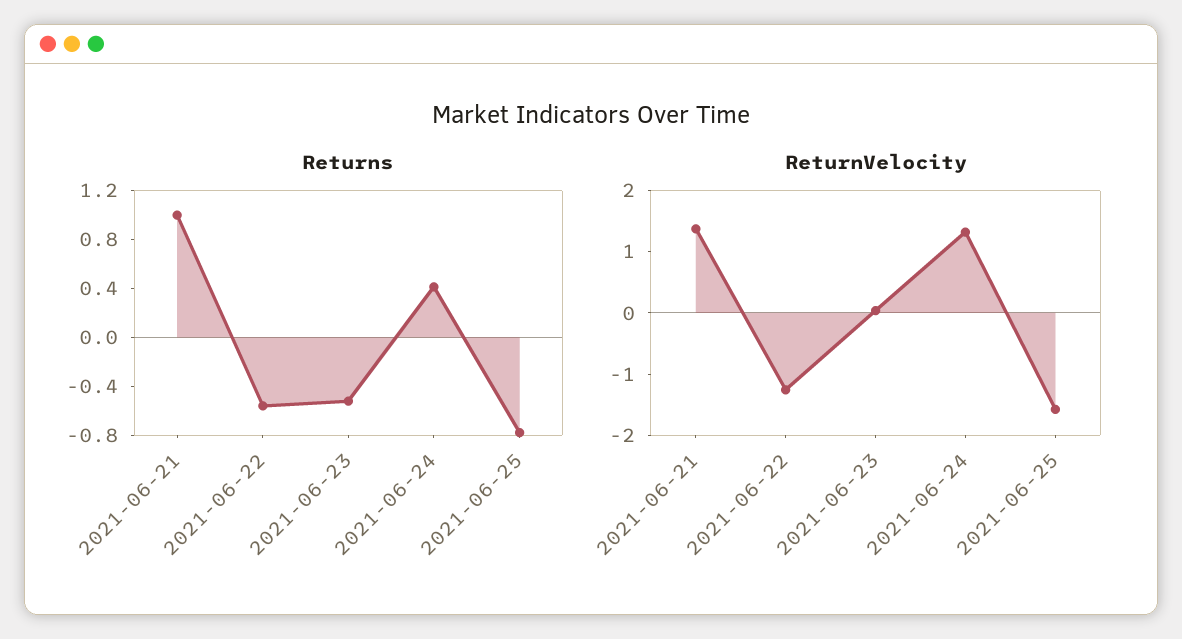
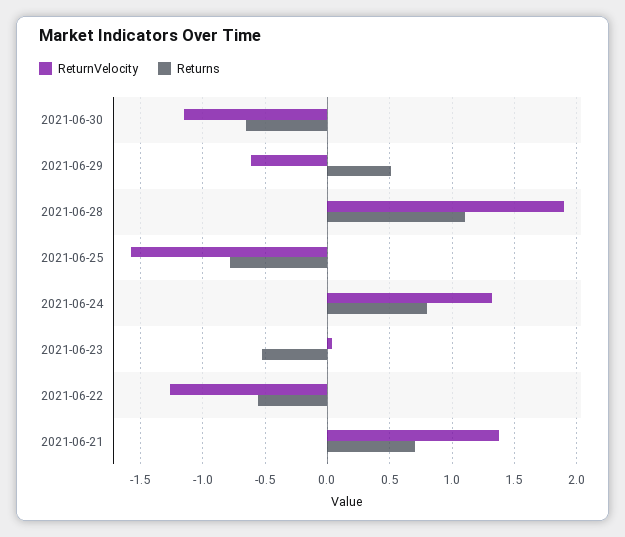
Returns, 2021-06-21: 1 -> 0.7
Returns, 2021-06-24: 0.4 -> 0.8
ReturnVelocity, 2021-06-30: none -> -1.15
Returns, 2021-06-30: none -> -0.65
ReturnVelocity, 2021-06-29: none -> -0.6
Returns, 2021-06-29: none -> 0.5
ReturnVelocity, 2021-06-28: none -> 1.9
Returns, 2021-06-28: none -> 1.1

